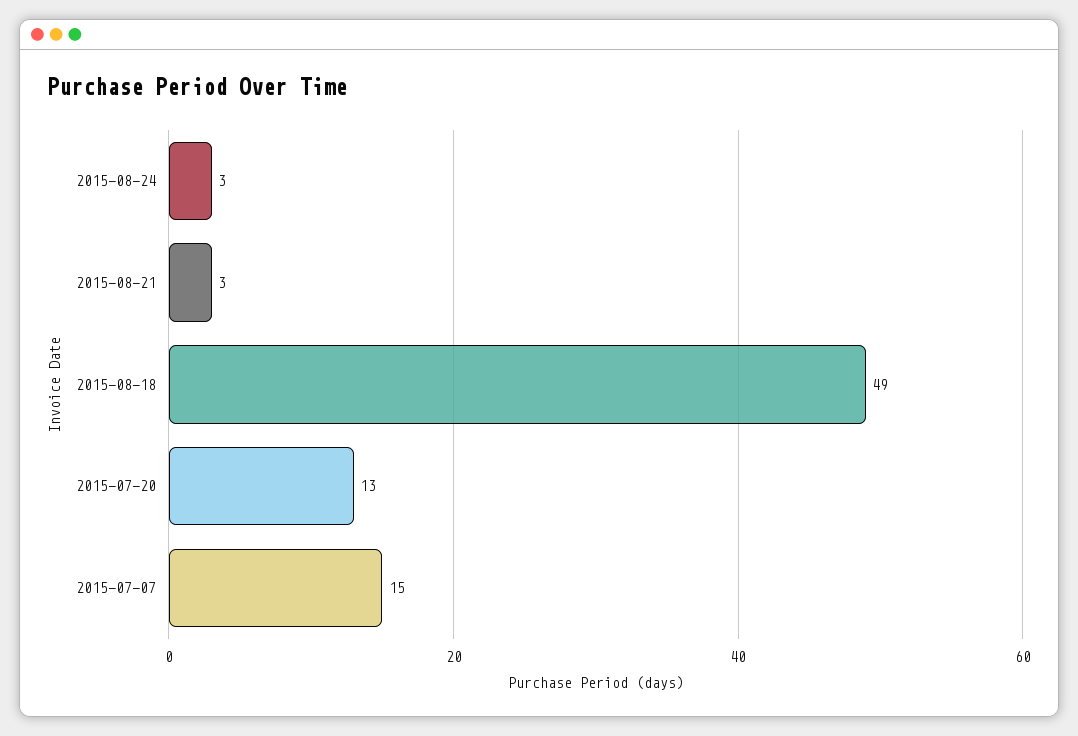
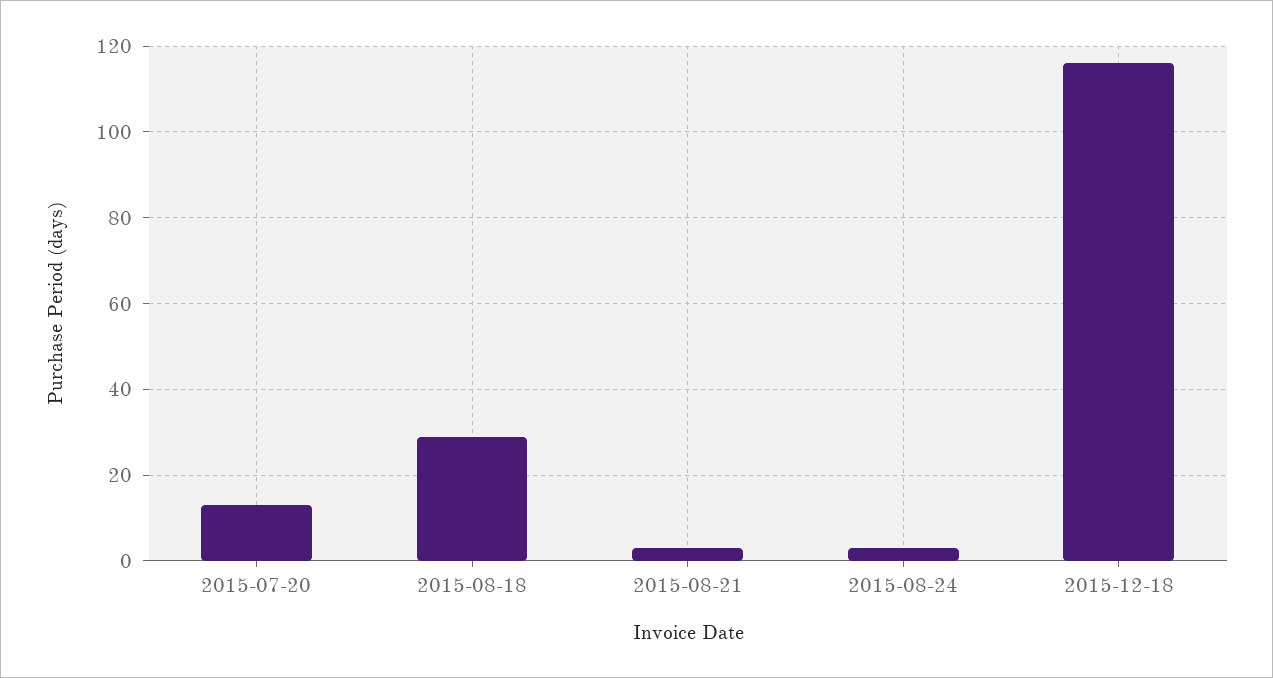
2015-08-18: 49 -> 30
2015-07-07: 15 -> none
2015-12-18: none -> 115

